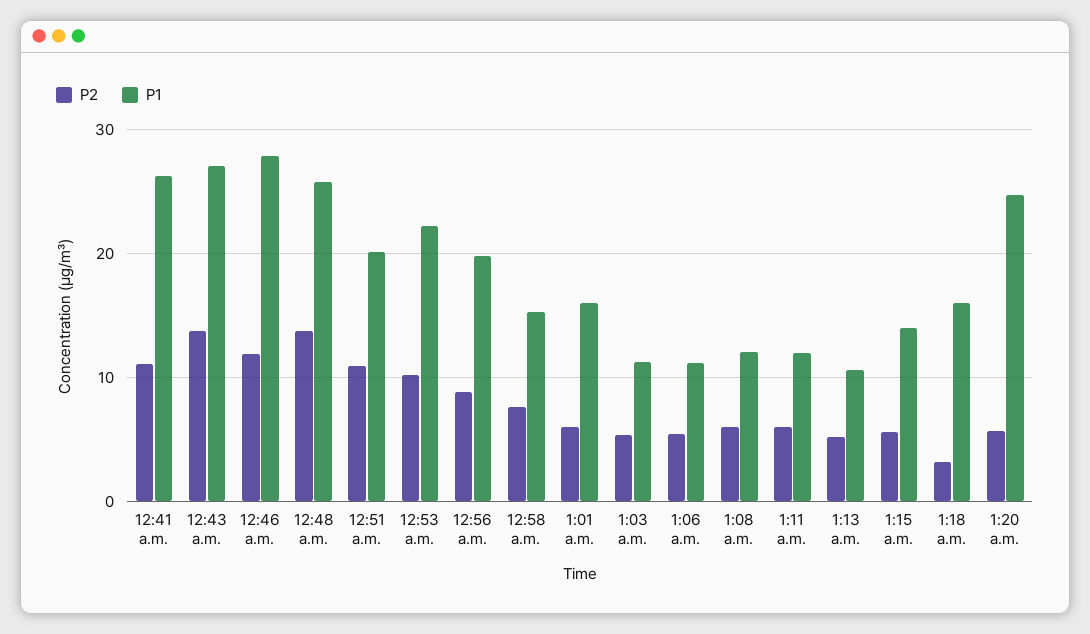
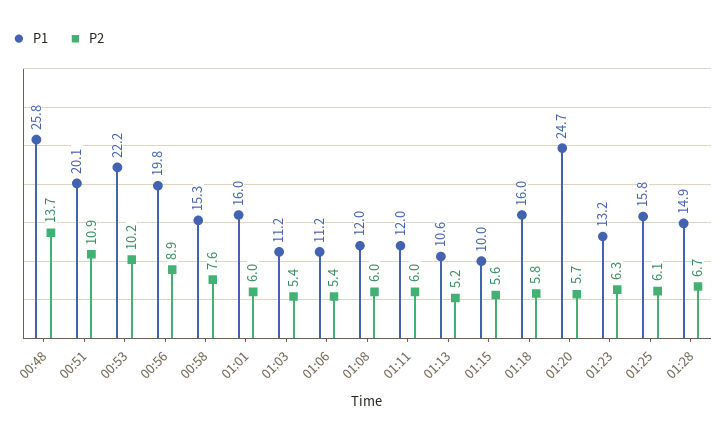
P2, 12:41 a.m.: 11 -> none
P1, 12:41 a.m.: 26 -> none
P2, 12:43 a.m.: 14 -> none
P1, 12:43 a.m.: 27 -> none
P2, 12:46 a.m.: 12 -> none
P1, 12:46 a.m.: 28 -> none
P1, 1:15 a.m.: 14 -> 10
P2, 1:18 a.m.: 3 -> 5.8
P1, 01:23: none -> 13.2
P2, 01:23: none -> 6.3
P1, 01:25: none -> 15.8
P2, 01:25: none -> 6.1
P1, 01:28: none -> 14.9
P2, 01:28: none -> 6.7

